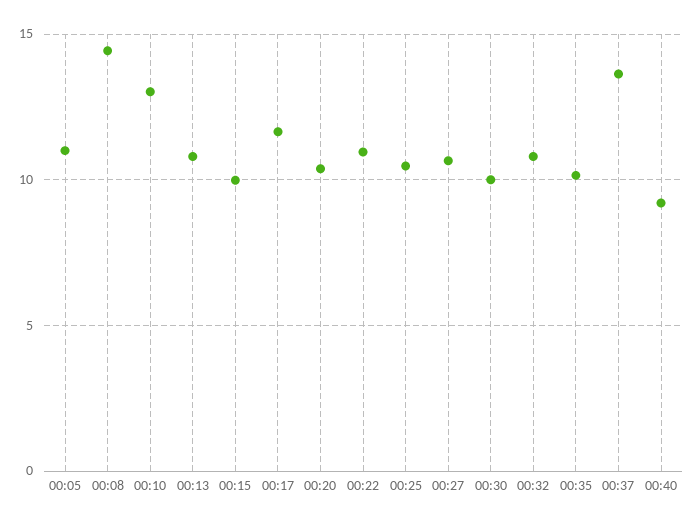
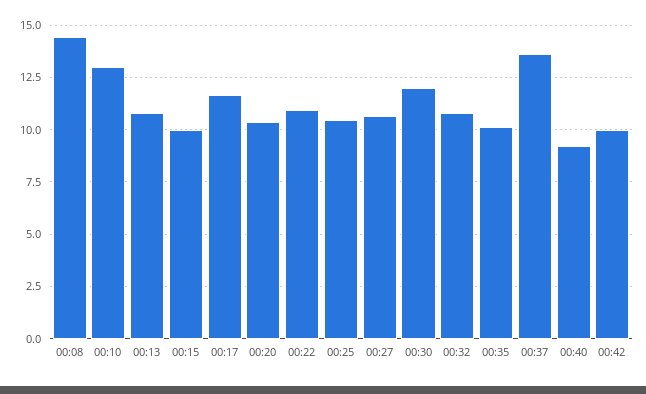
00:05: 11 -> none
00:30: 10 -> 12
00:42: none -> 10

